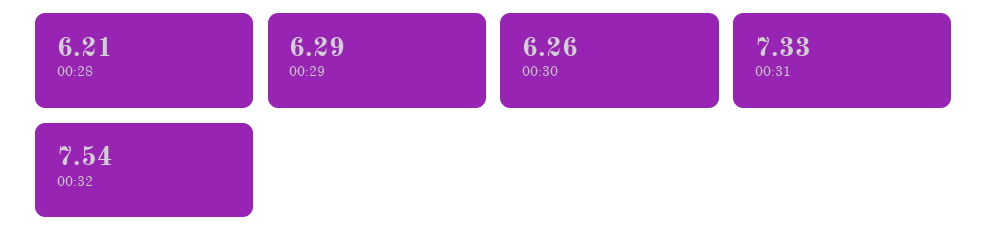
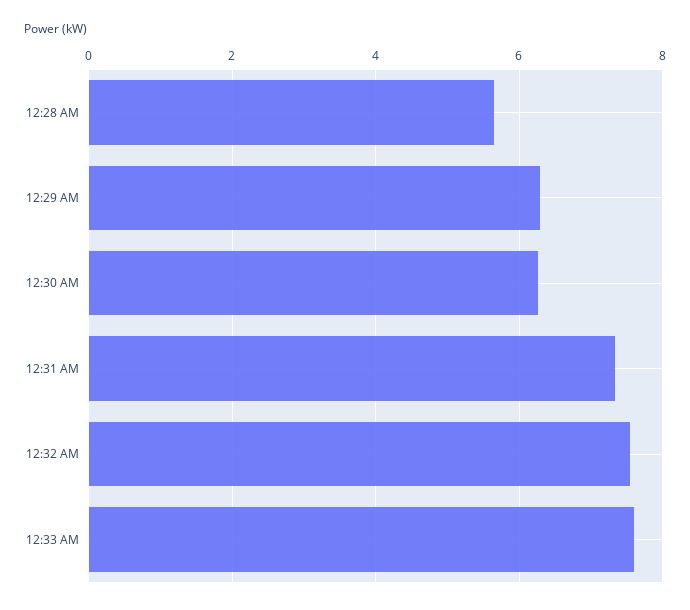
00:28: 6.21 -> 5.6
12:33 AM: none -> 7.6

